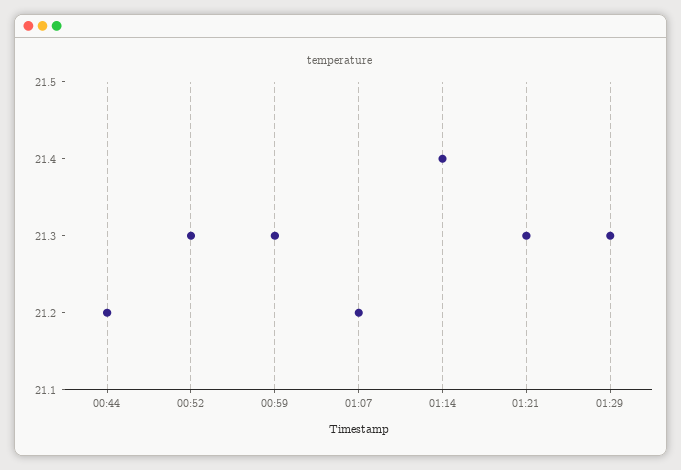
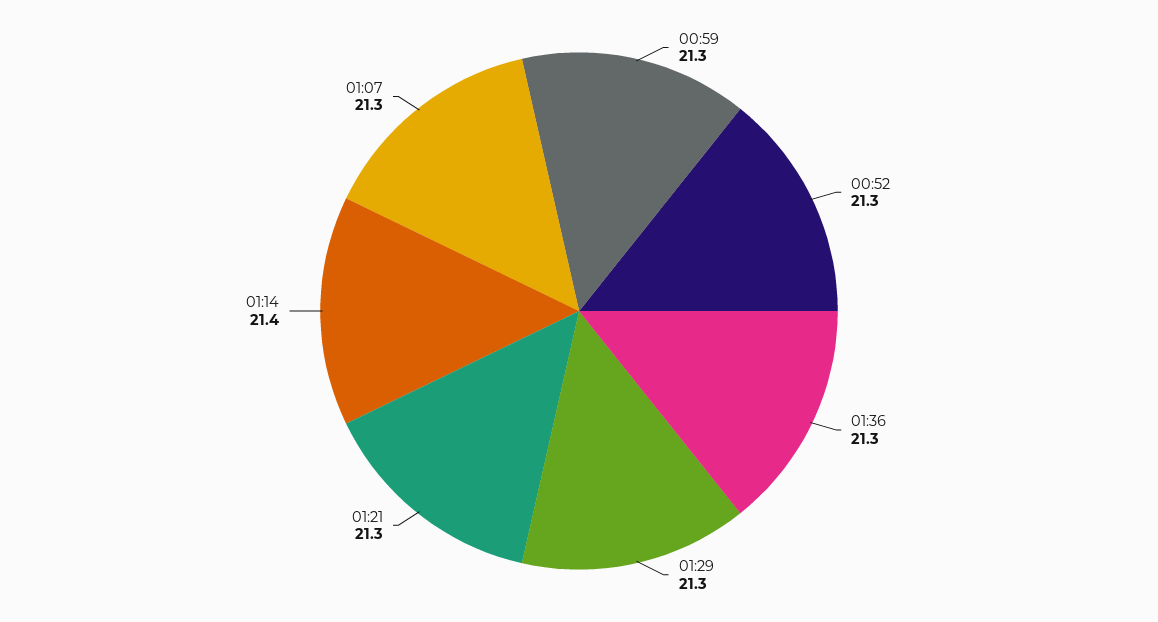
00:44: 21.2 -> none
01:07: 21.2 -> 21.3
01:36: none -> 21.3

